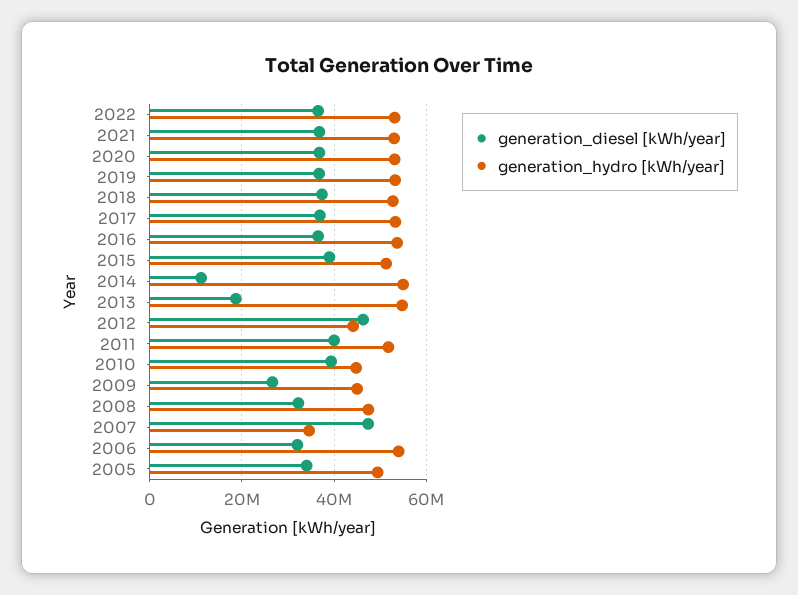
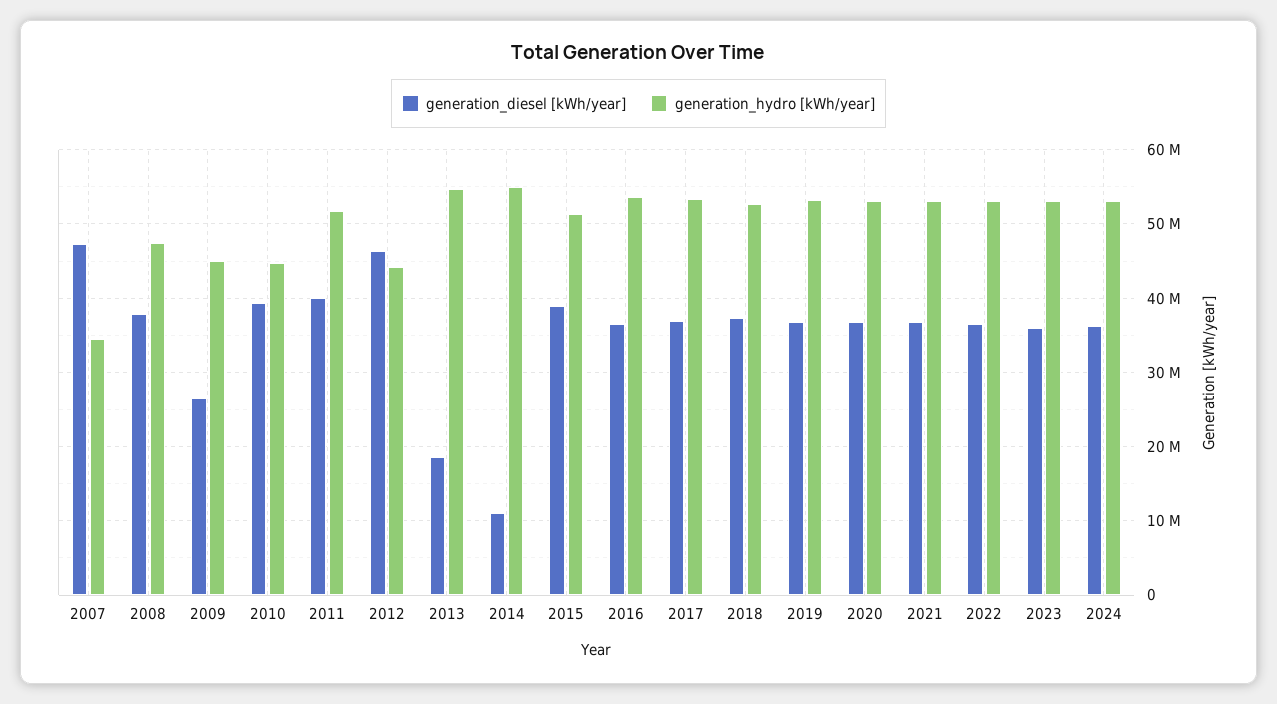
generation_diesel [kWh/year], 2008: 32000000 -> 38000000
generation_diesel [kWh/year], 2006: 32000000 -> none
generation_hydro [kWh/year], 2006: 54000000 -> none
generation_diesel [kWh/year], 2005: 34000000 -> none
generation_hydro [kWh/year], 2005: 50000000 -> none
generation_diesel [kWh/year], 2023: none -> 36000000
generation_hydro [kWh/year], 2023: none -> 53000000
generation_diesel [kWh/year], 2024: none -> 36000000
generation_hydro [kWh/year], 2024: none -> 53000000

